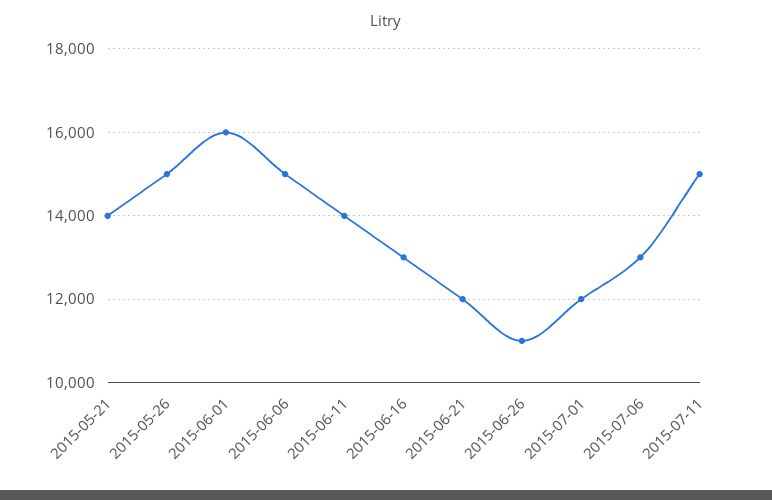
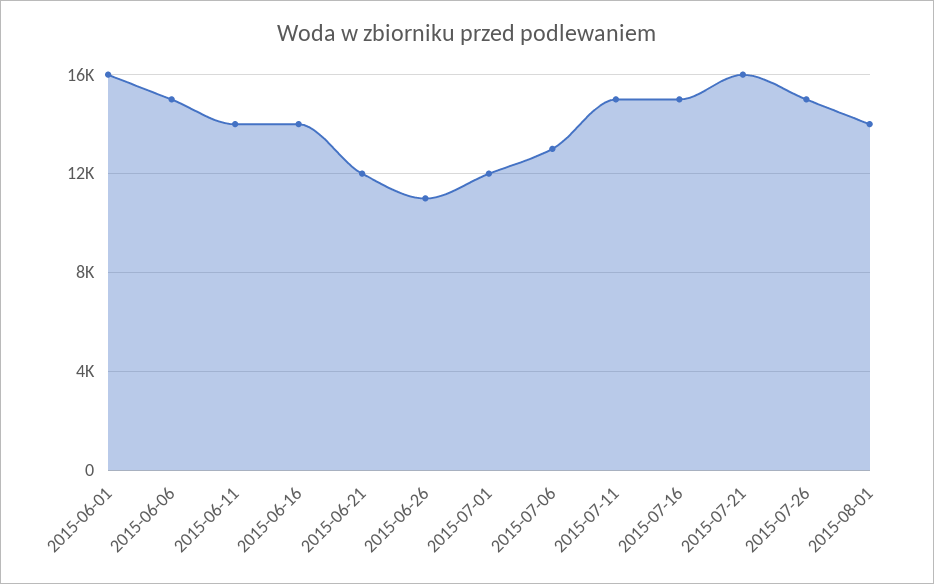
2015-05-21: 14000 -> none
2015-05-26: 15000 -> none
2015-06-16: 13000 -> 14000
2015-07-16: none -> 15000
2015-07-21: none -> 16000
2015-07-26: none -> 15000
2015-08-01: none -> 14000

